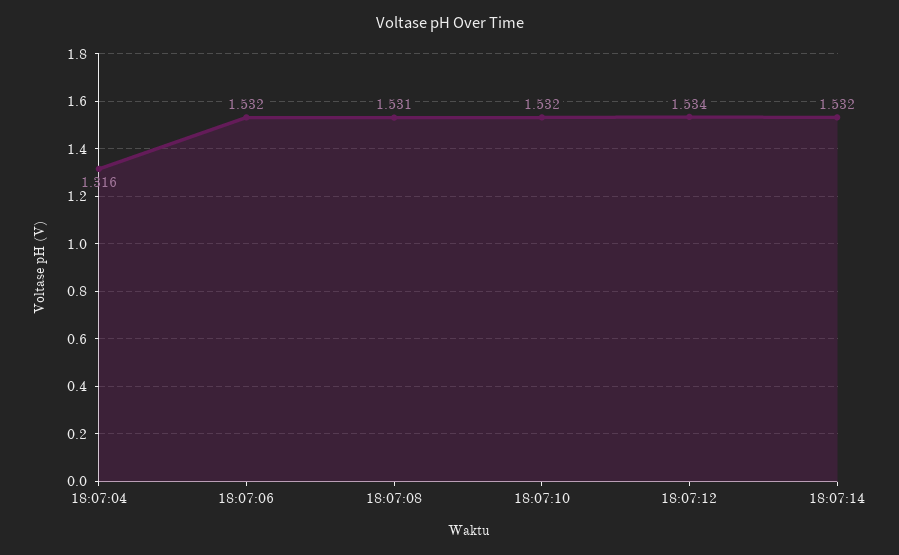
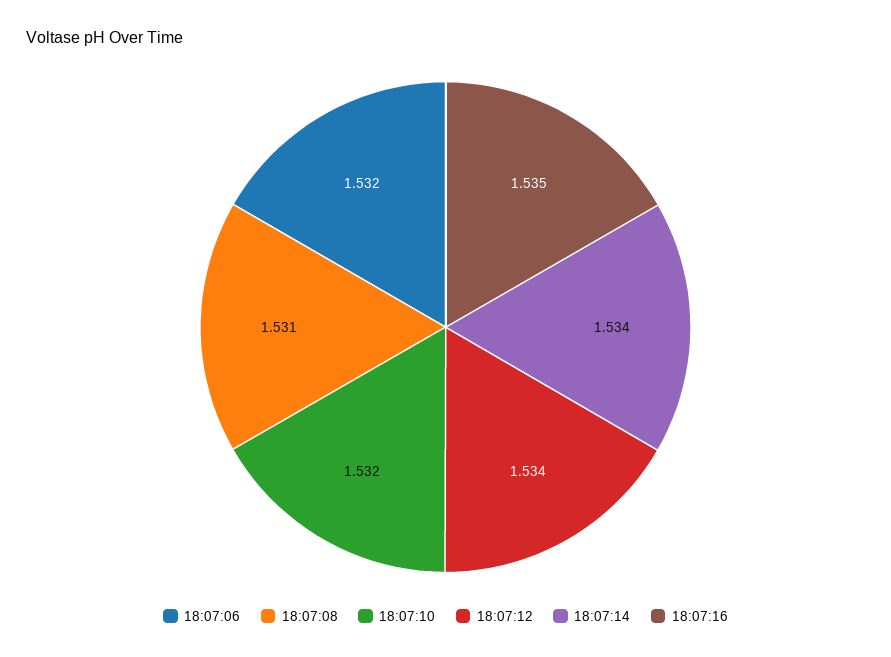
18:07:04: 1.316 -> none
18:07:14: 1.532 -> 1.534
18:07:16: none -> 1.535

